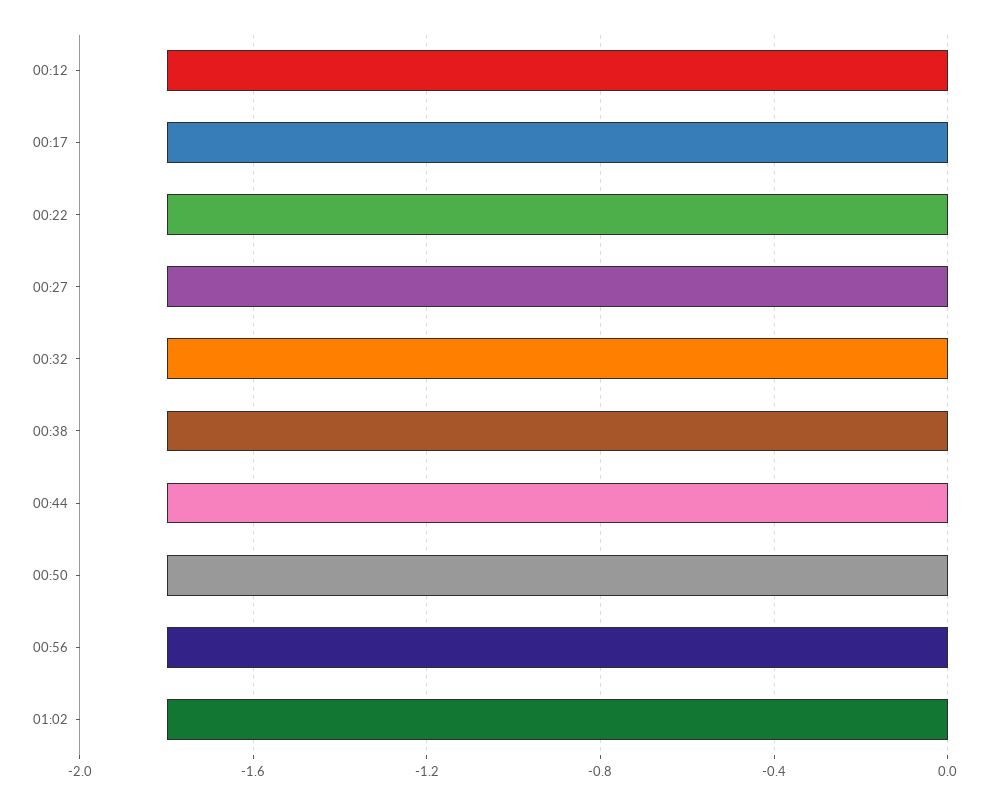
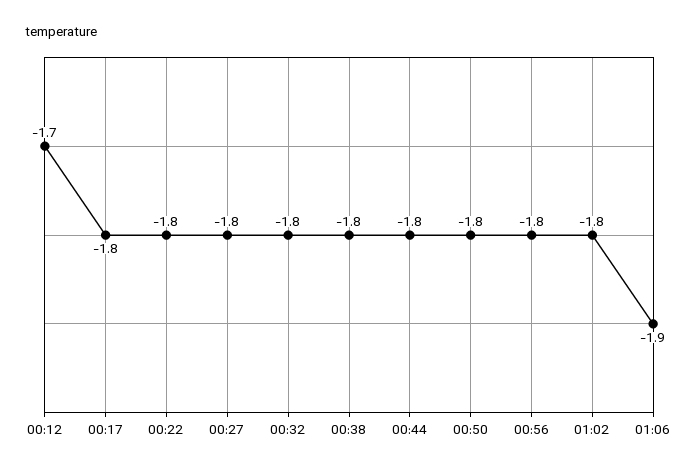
00:12: -1.8 -> -1.7
01:06: none -> -1.9

